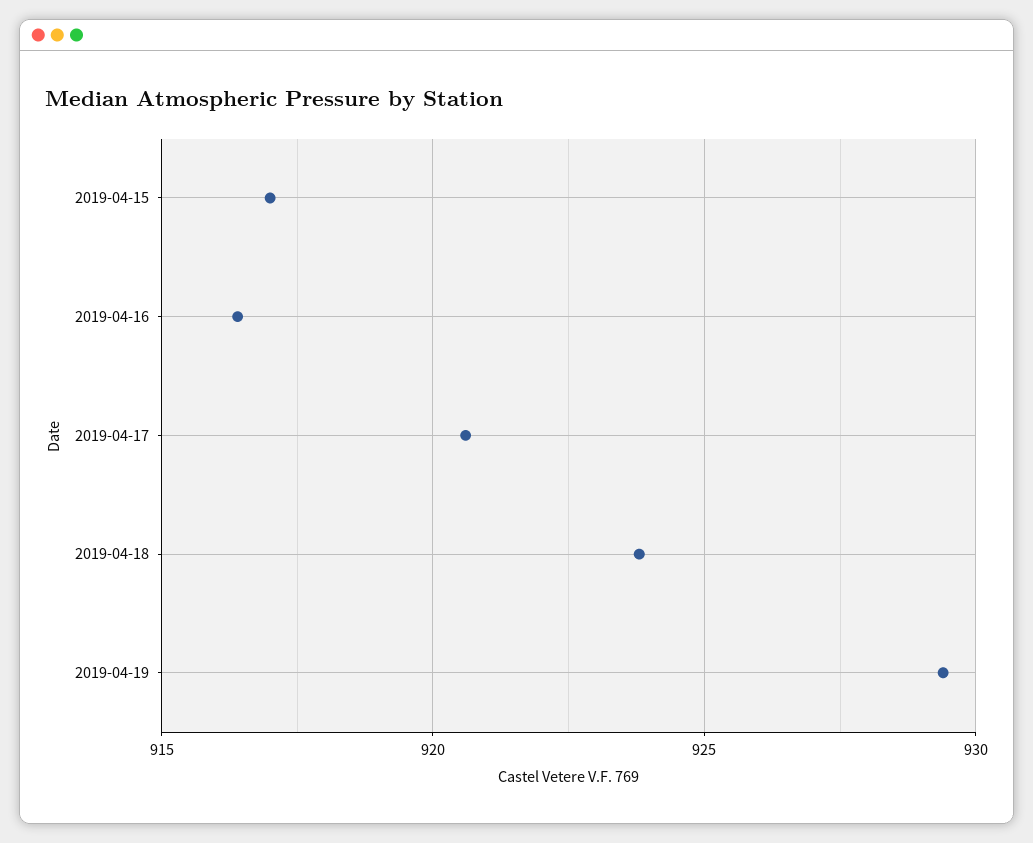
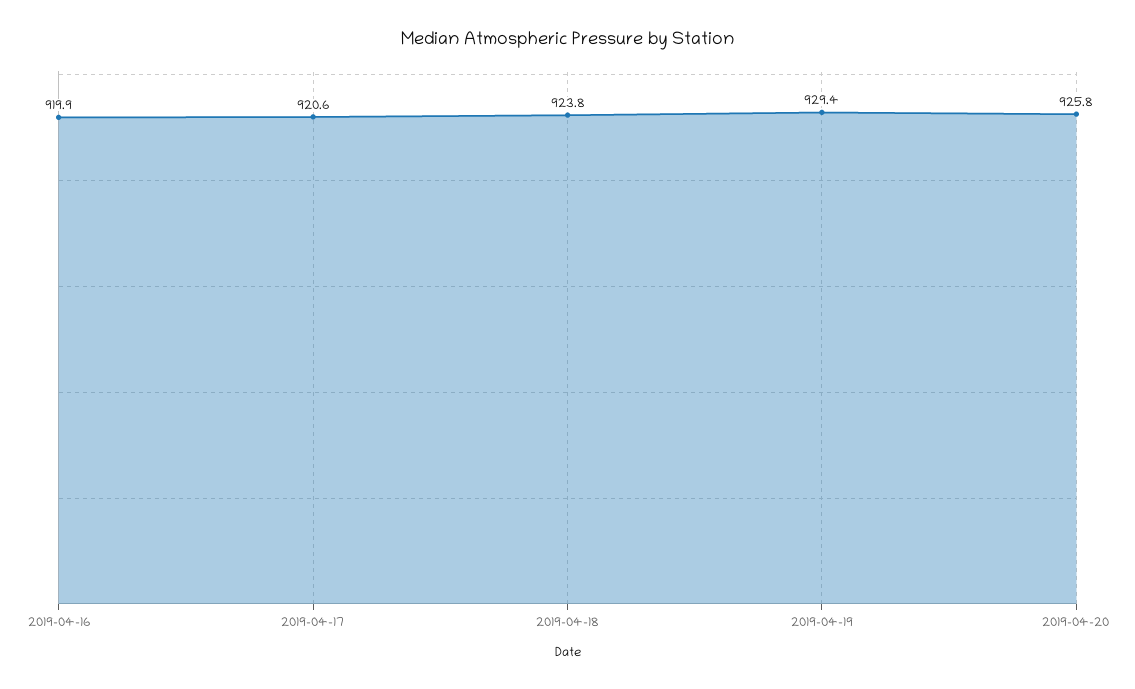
2019-04-15: 917 -> none
2019-04-16: 916.5 -> 919.9
2019-04-20: none -> 925.8

